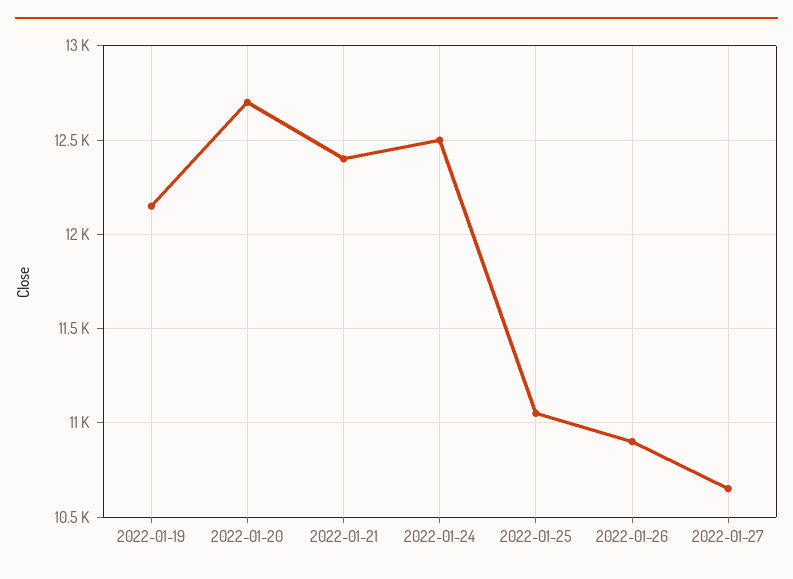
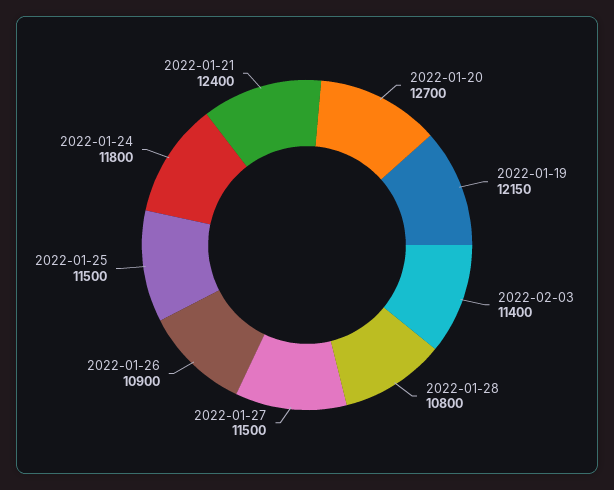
2022-01-24: 12500 -> 11800
2022-01-25: 11050 -> 11500
2022-01-27: 10650 -> 11500
2022-02-03: none -> 11400
2022-01-28: none -> 10800

